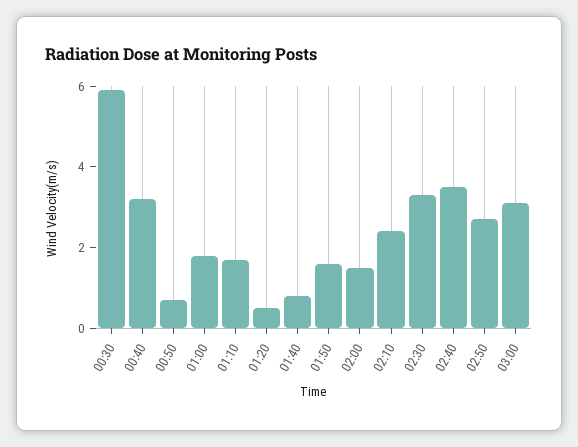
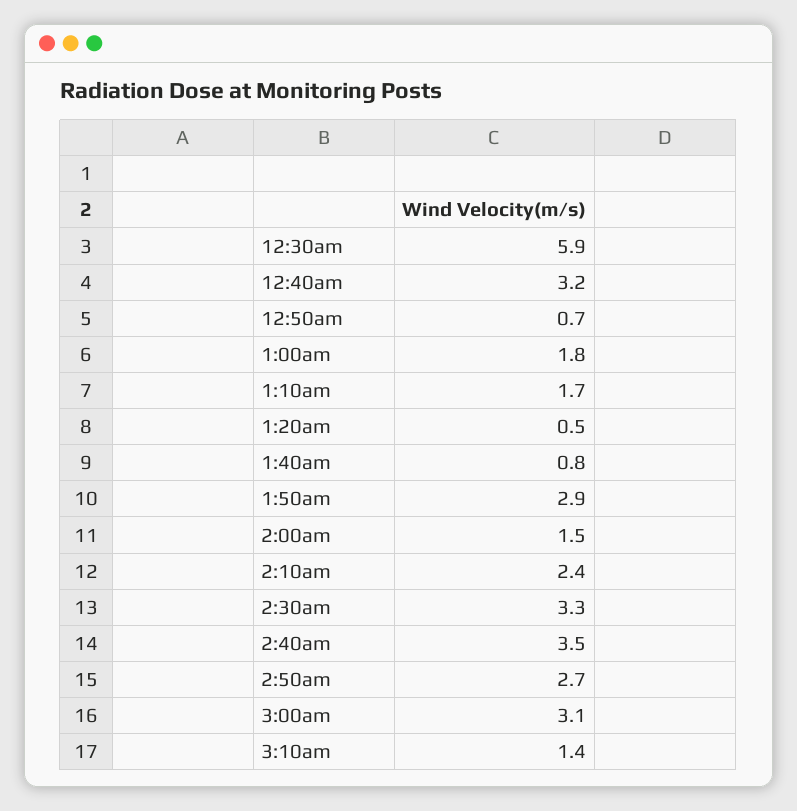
01:50: 1.5 -> 2.9
3:10am: none -> 1.4

